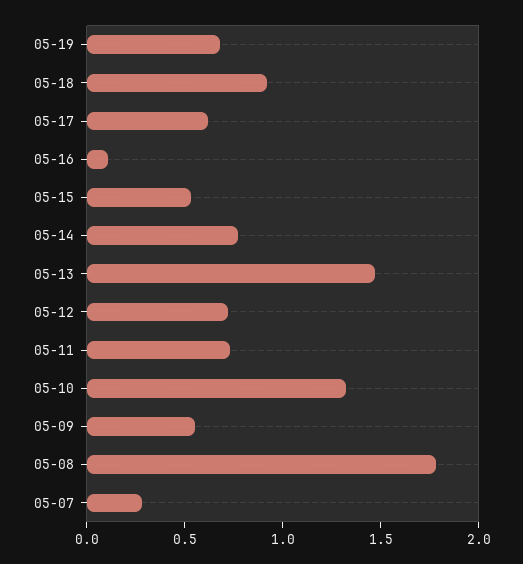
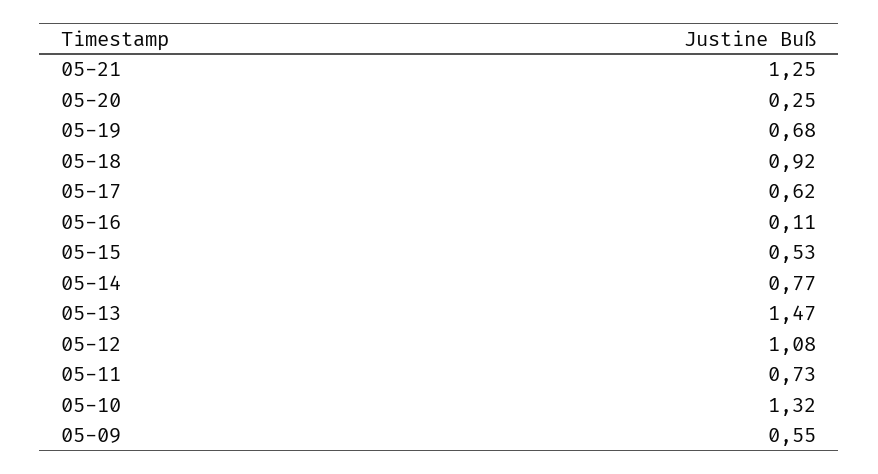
05-12: 0.7 -> 1.08
05-08: 1.8 -> none
05-07: 0.3 -> none
05-21: none -> 1.25
05-20: none -> 0.25

